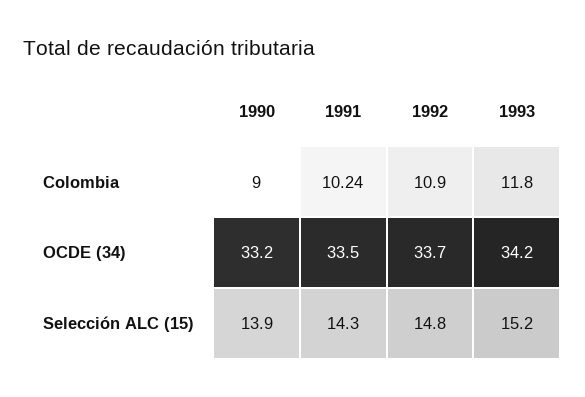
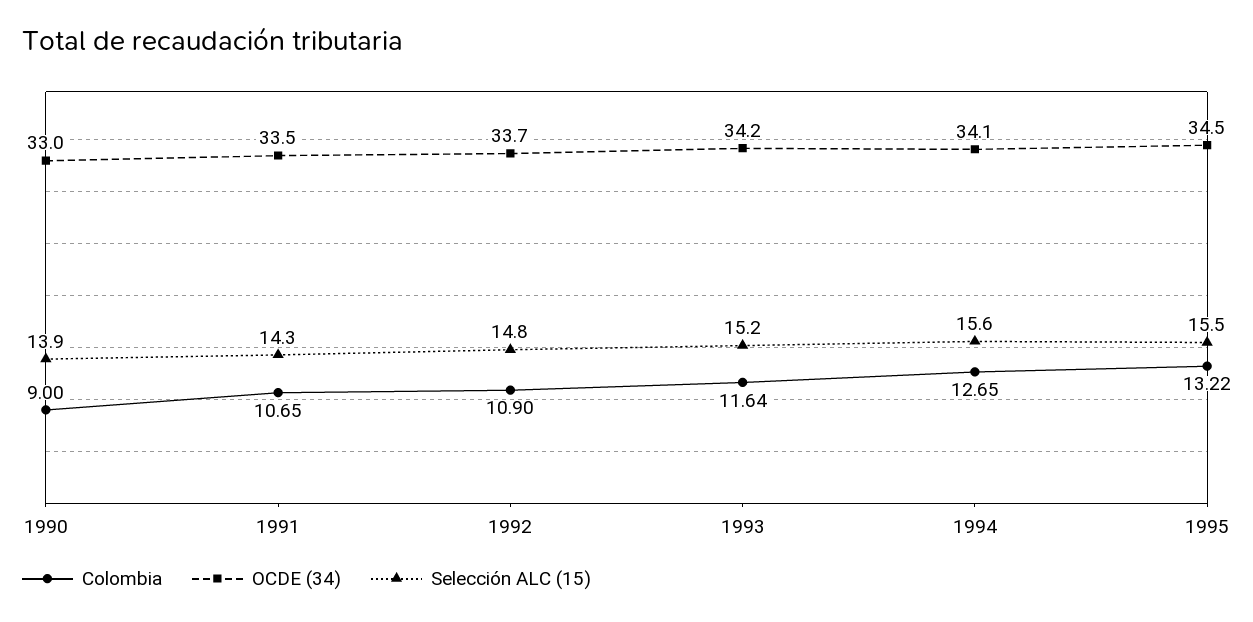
Colombia, 1991: 10.24 -> 10.65
Colombia, 1993: 11.8 -> 11.64
OCDE (34), 1990: 33.2 -> 33
Colombia, 1994: none -> 12.65
OCDE (34), 1994: none -> 34.1
Selección ALC (15), 1994: none -> 15.6
Colombia, 1995: none -> 13.22
OCDE (34), 1995: none -> 34.5
Selección ALC (15), 1995: none -> 15.5

